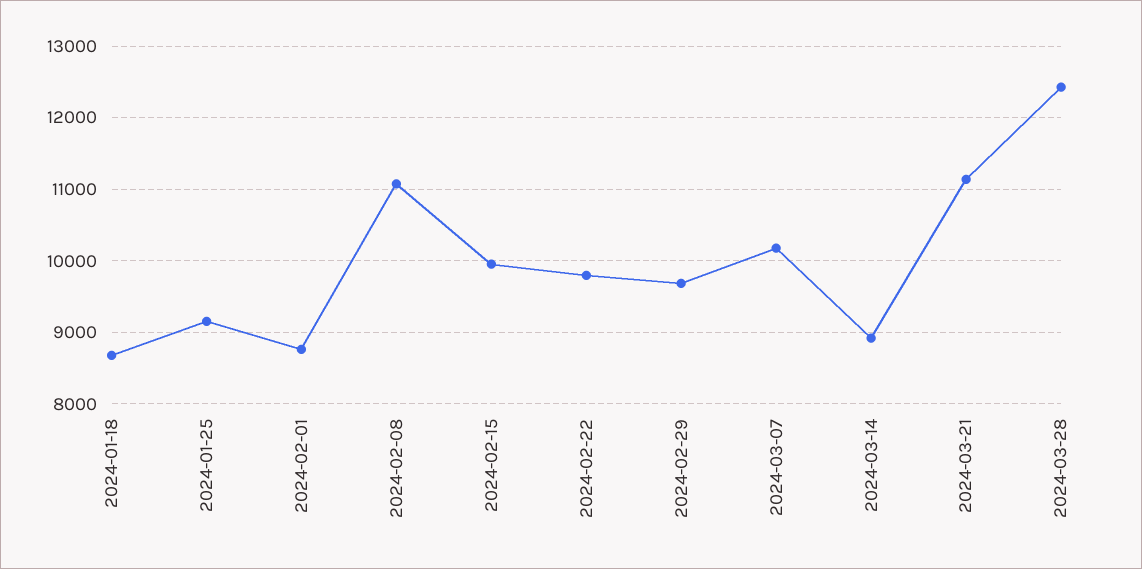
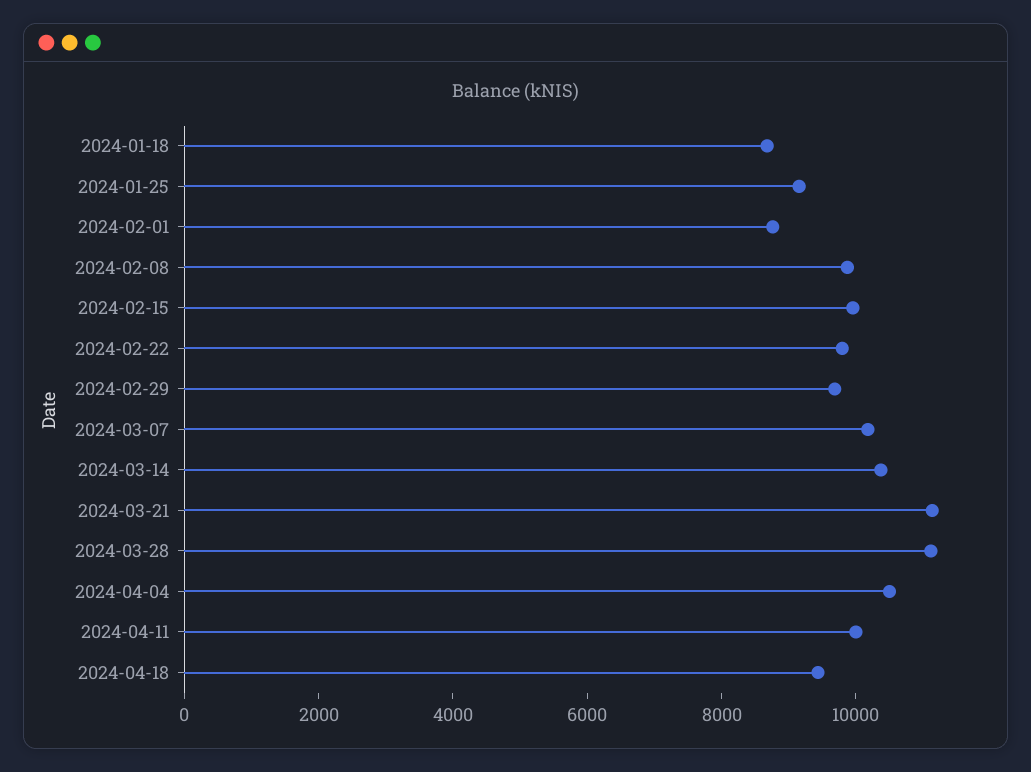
2024-02-08: 11100 -> 10000
2024-03-14: 8900 -> 10500
2024-03-28: 12400 -> 11000
2024-04-04: none -> 10500
2024-04-11: none -> 10000
2024-04-18: none -> 9500

